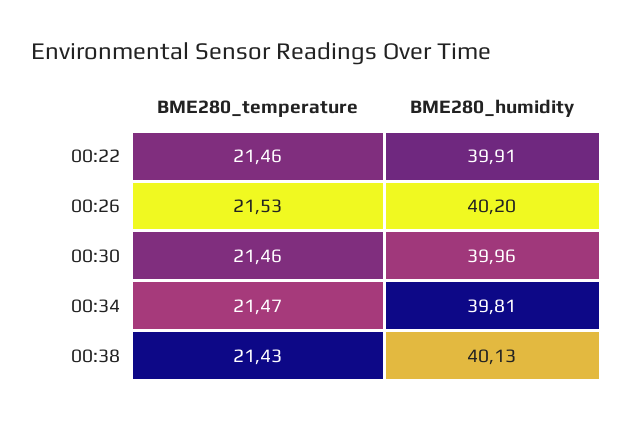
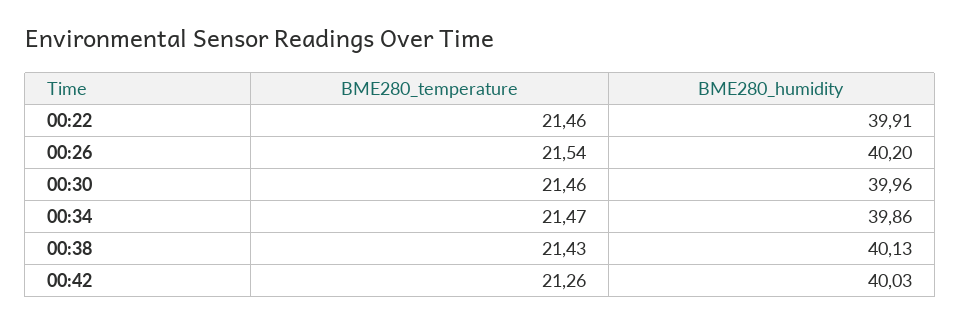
BME280_temperature, 00:26: 21.53 -> 21.54
BME280_humidity, 00:34: 39.81 -> 39.86
BME280_temperature, 00:42: none -> 21.26
BME280_humidity, 00:42: none -> 40.03

